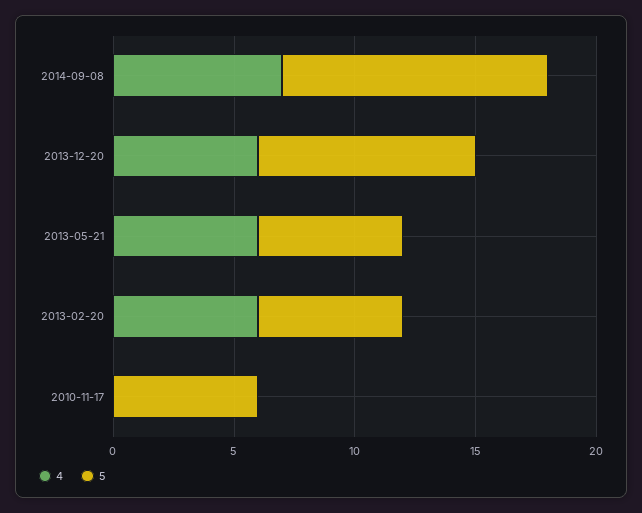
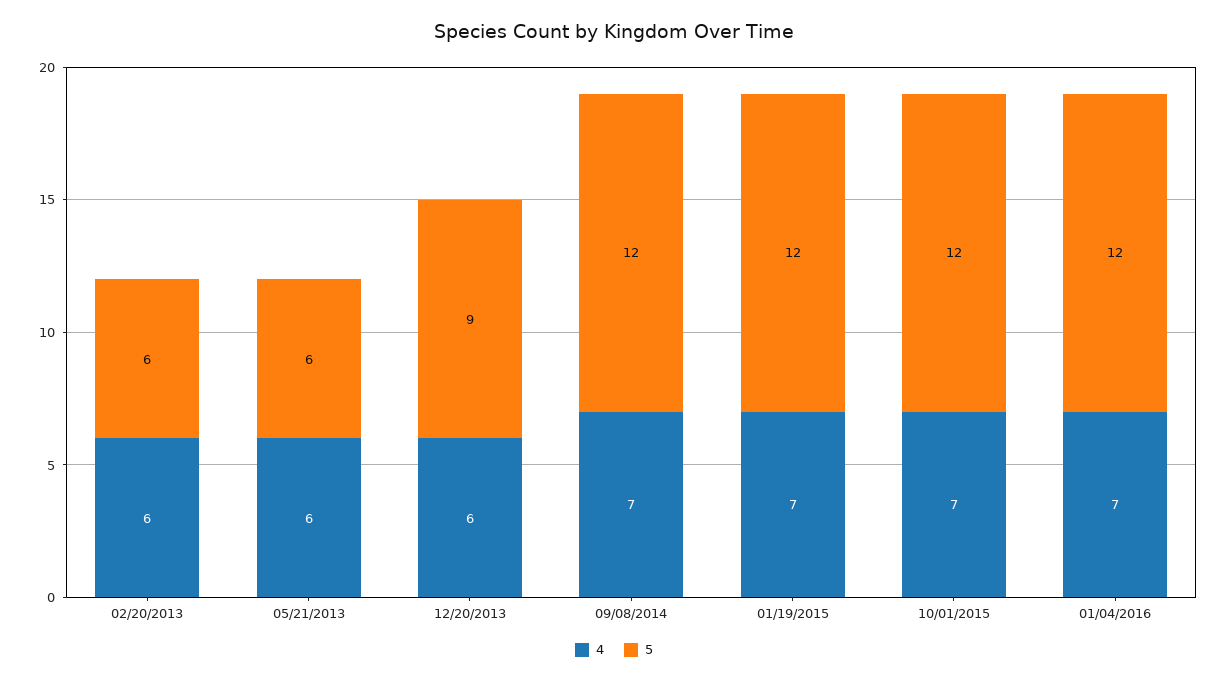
5, 2014-09-08: 11 -> 12
4, 2010-11-17: 0 -> none
5, 2010-11-17: 6 -> none
4, 01/19/2015: none -> 7
5, 01/19/2015: none -> 12
4, 10/01/2015: none -> 7
5, 10/01/2015: none -> 12
4, 01/04/2016: none -> 7
5, 01/04/2016: none -> 12

